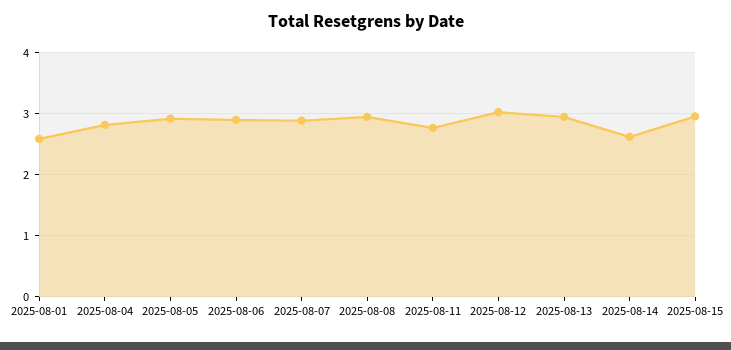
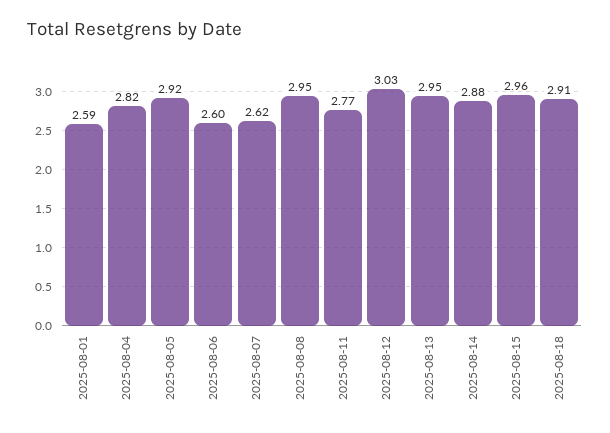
2025-08-06: 2.9 -> 2.6
2025-08-07: 2.9 -> 2.62
2025-08-14: 2.6 -> 2.88
2025-08-18: none -> 2.91

